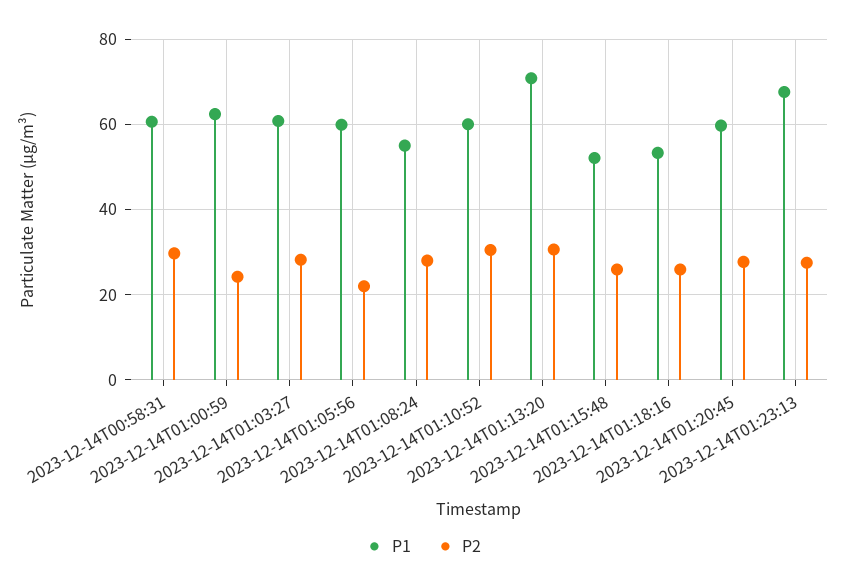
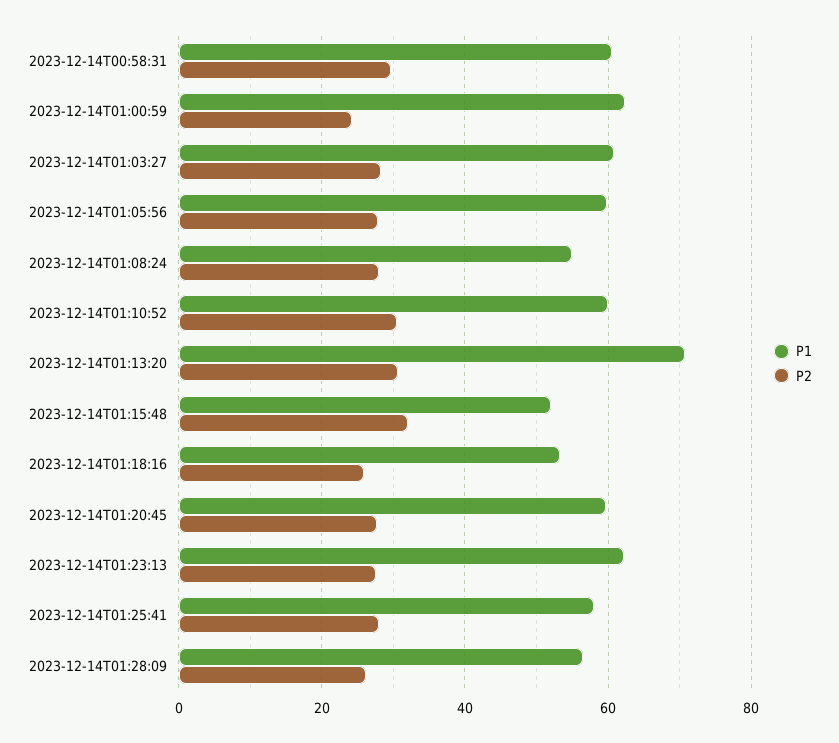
P2, 2023-12-14T01:05:56: 22 -> 28
P2, 2023-12-14T01:15:48: 26 -> 32
P1, 2023-12-14T01:23:13: 68 -> 62
P1, 2023-12-14T01:25:41: none -> 58
P2, 2023-12-14T01:25:41: none -> 28
P1, 2023-12-14T01:28:09: none -> 56
P2, 2023-12-14T01:28:09: none -> 26

